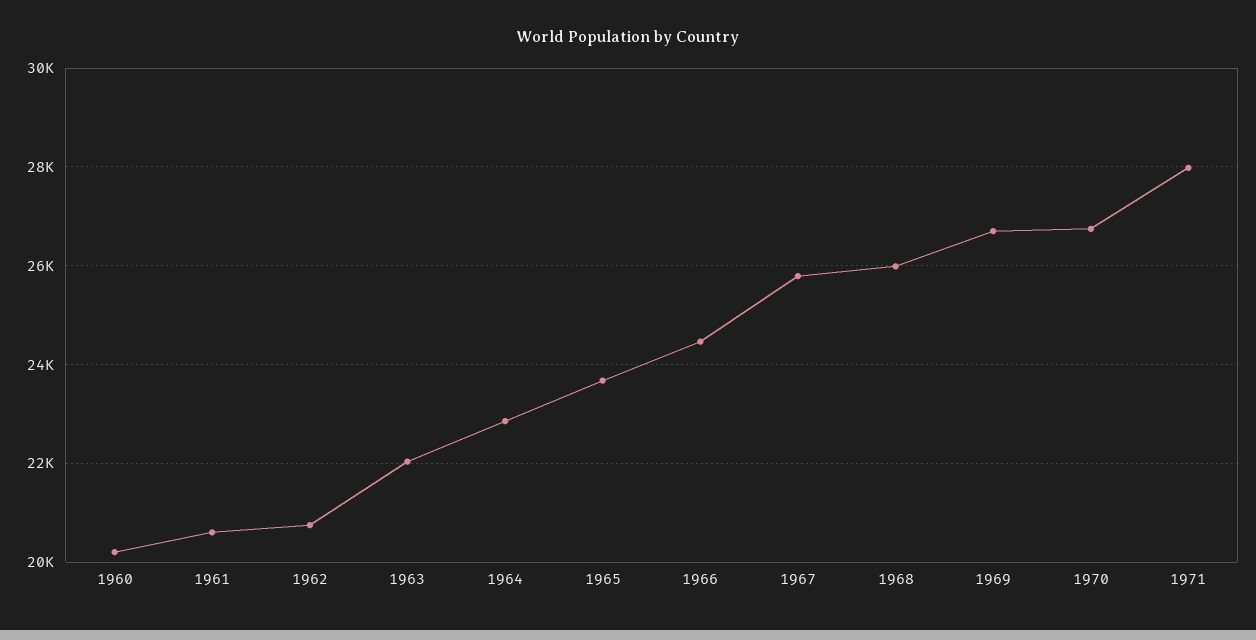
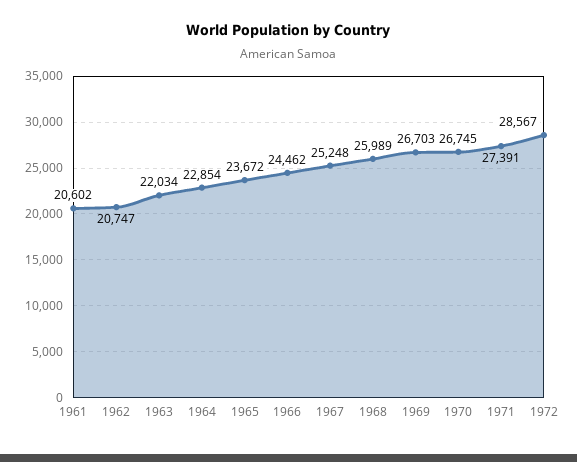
1960: 20200 -> none
1967: 25800 -> 25248
1971: 28000 -> 27391
1972: none -> 28567

